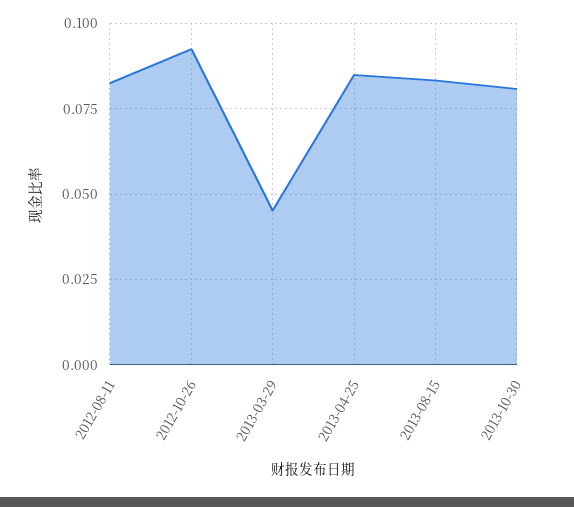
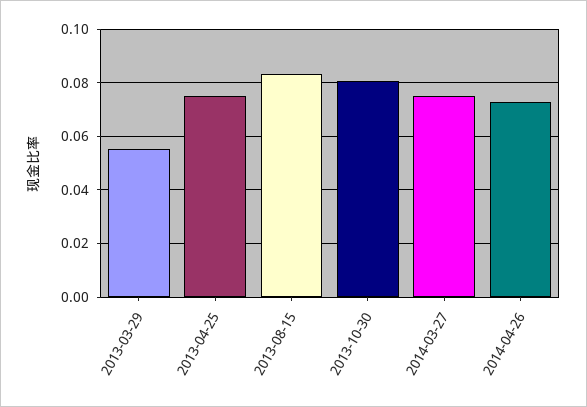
2012-08-11: 0.0825 -> none
2012-10-26: 0.0925 -> none
2013-03-29: 0.045 -> 0.055
2013-04-25: 0.085 -> 0.075
2014-03-27: none -> 0.075
2014-04-26: none -> 0.0725

